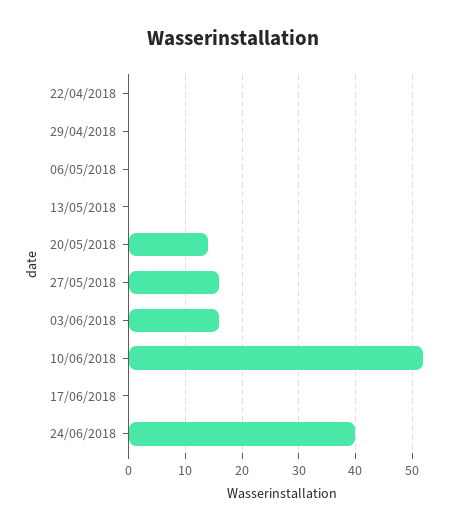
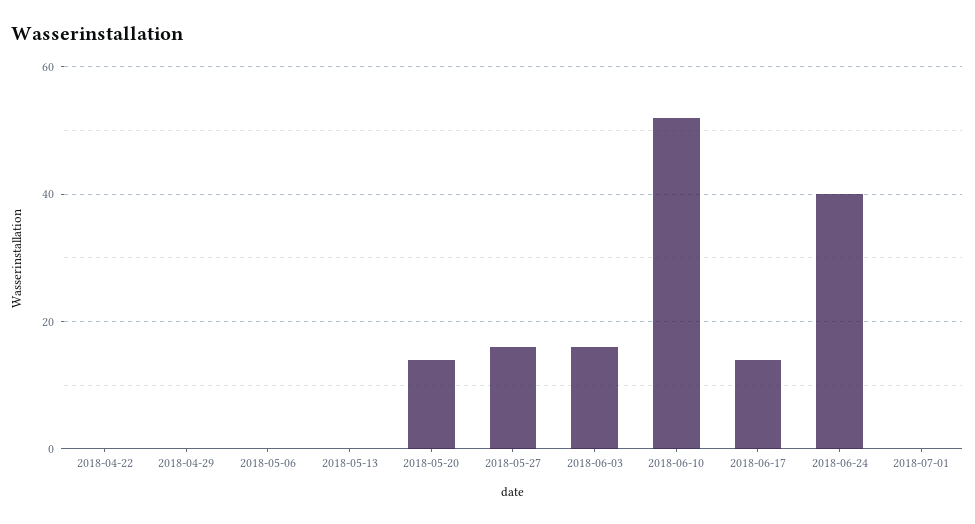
17/06/2018: 0 -> 15
2018-07-01: none -> 0

